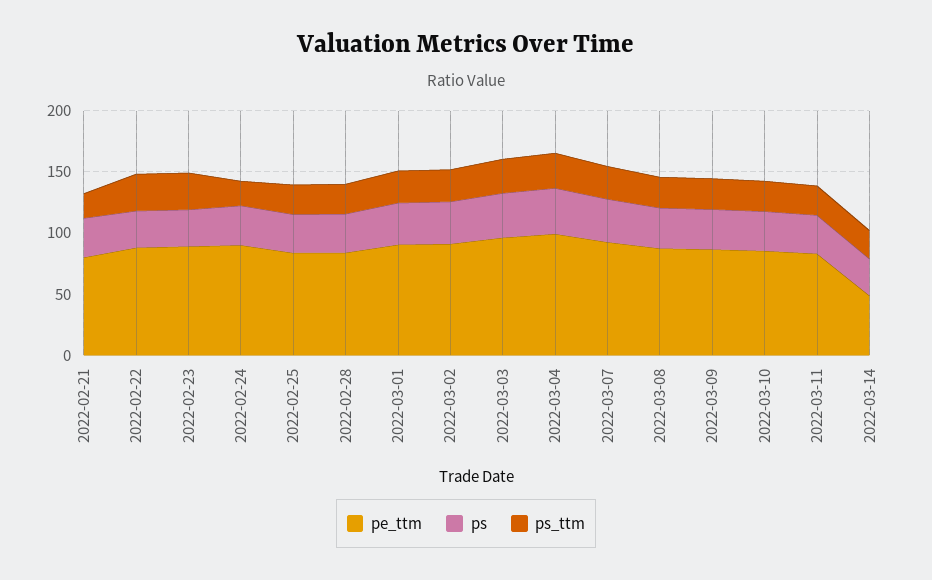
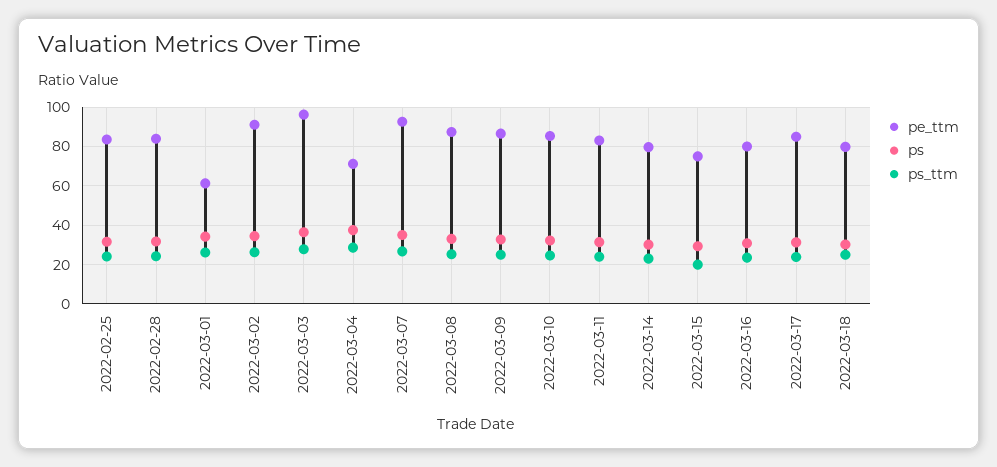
pe_ttm, 2022-02-21: 80 -> none
ps, 2022-02-21: 30 -> none
ps_ttm, 2022-02-21: 20 -> none
pe_ttm, 2022-02-22: 90 -> none
ps, 2022-02-22: 30 -> none
ps_ttm, 2022-02-22: 30 -> none
pe_ttm, 2022-02-23: 90 -> none
ps, 2022-02-23: 30 -> none
ps_ttm, 2022-02-23: 30 -> none
pe_ttm, 2022-02-24: 90 -> none
ps, 2022-02-24: 30 -> none
ps_ttm, 2022-02-24: 20 -> none
pe_ttm, 2022-03-01: 90 -> 60
pe_ttm, 2022-03-04: 100 -> 70
pe_ttm, 2022-03-14: 50 -> 80
pe_ttm, 2022-03-15: none -> 75
ps, 2022-03-15: none -> 30
ps_ttm, 2022-03-15: none -> 20
pe_ttm, 2022-03-16: none -> 80
ps, 2022-03-16: none -> 30
ps_ttm, 2022-03-16: none -> 25
pe_ttm, 2022-03-17: none -> 85
ps, 2022-03-17: none -> 30
ps_ttm, 2022-03-17: none -> 25
pe_ttm, 2022-03-18: none -> 80
ps, 2022-03-18: none -> 30
ps_ttm, 2022-03-18: none -> 25

